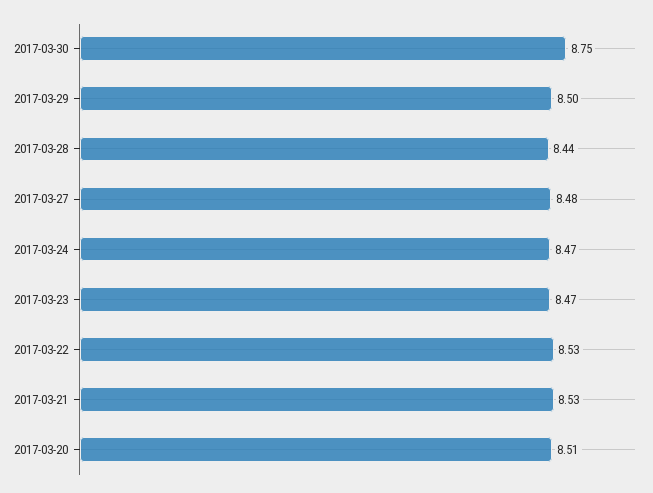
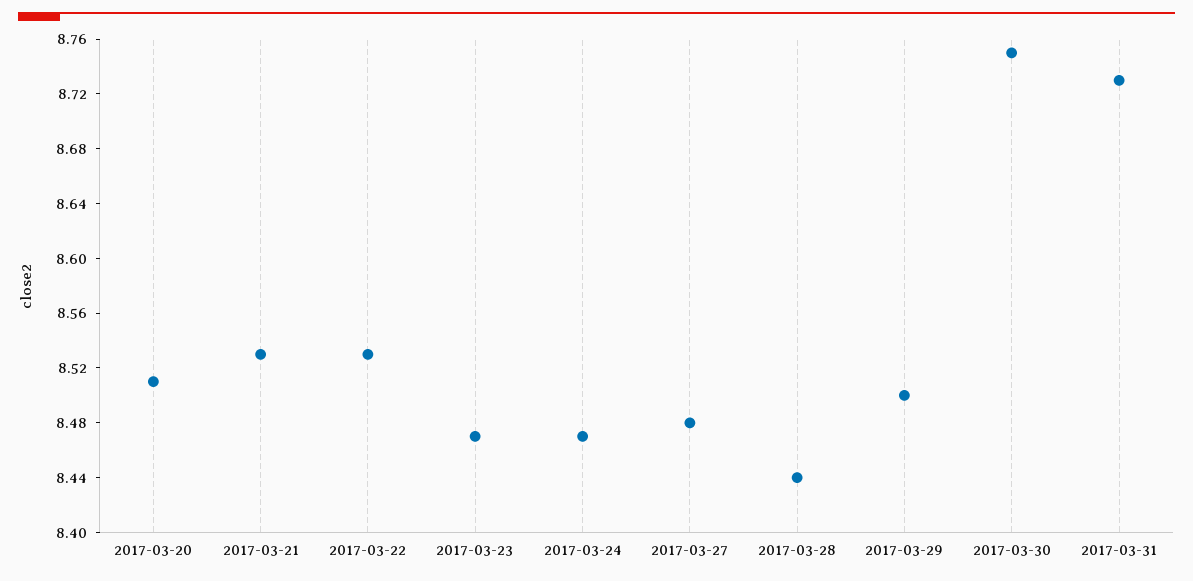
2017-03-31: none -> 8.73

